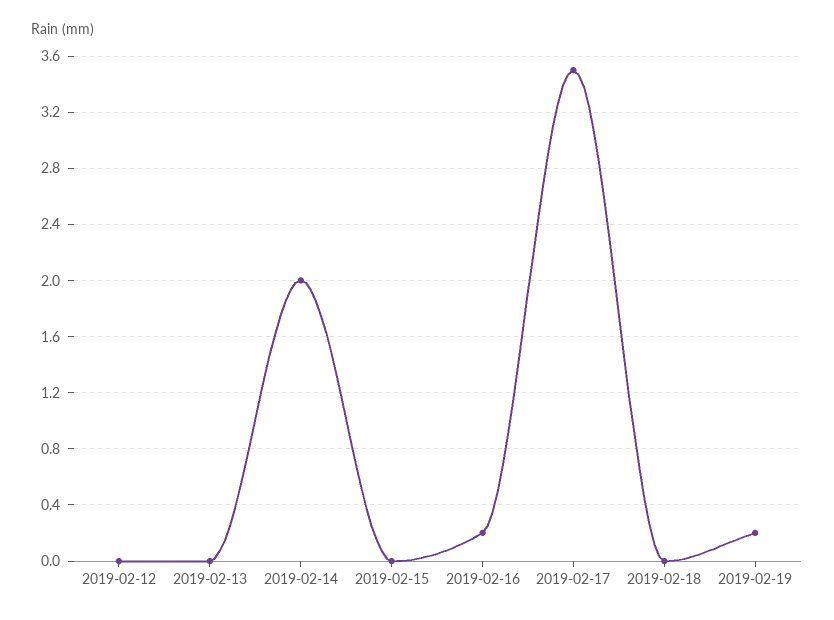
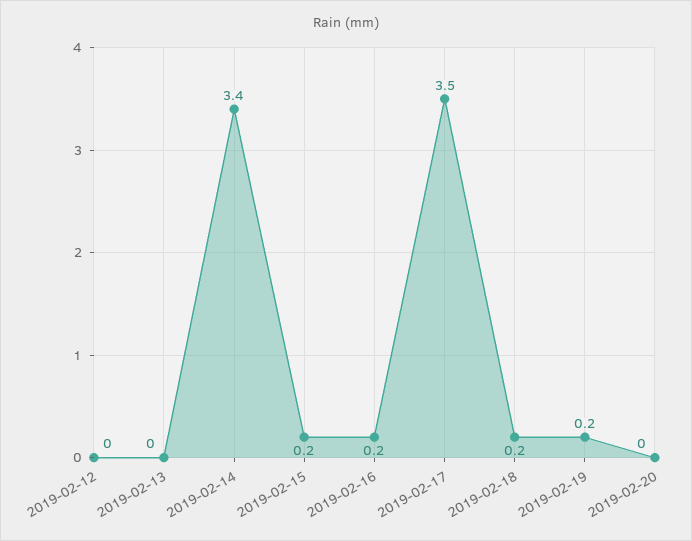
2019-02-14: 2 -> 3.4
2019-02-15: 0 -> 0.2
2019-02-18: 0 -> 0.2
2019-02-20: none -> 0

